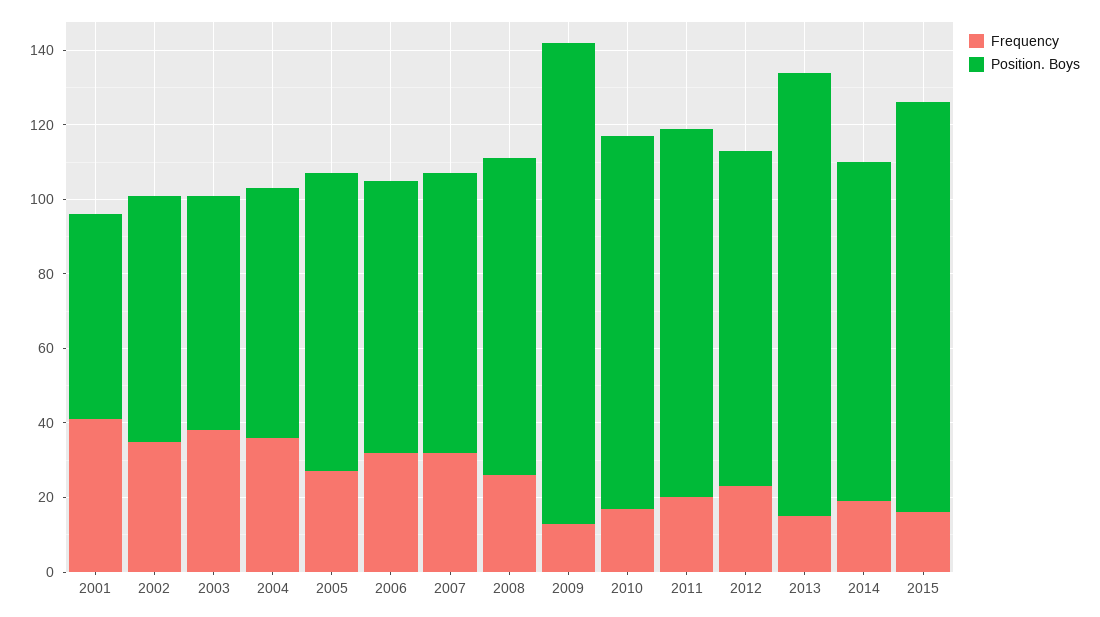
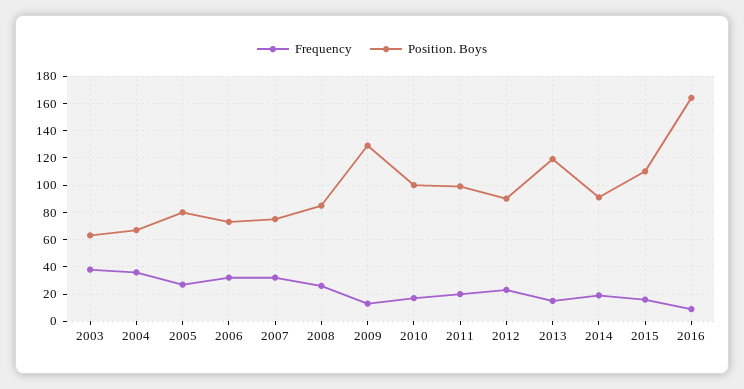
Frequency, 2001: 40 -> none
Position. Boys, 2001: 55 -> none
Frequency, 2002: 35 -> none
Position. Boys, 2002: 65 -> none
Frequency, 2016: none -> 10
Position. Boys, 2016: none -> 165

